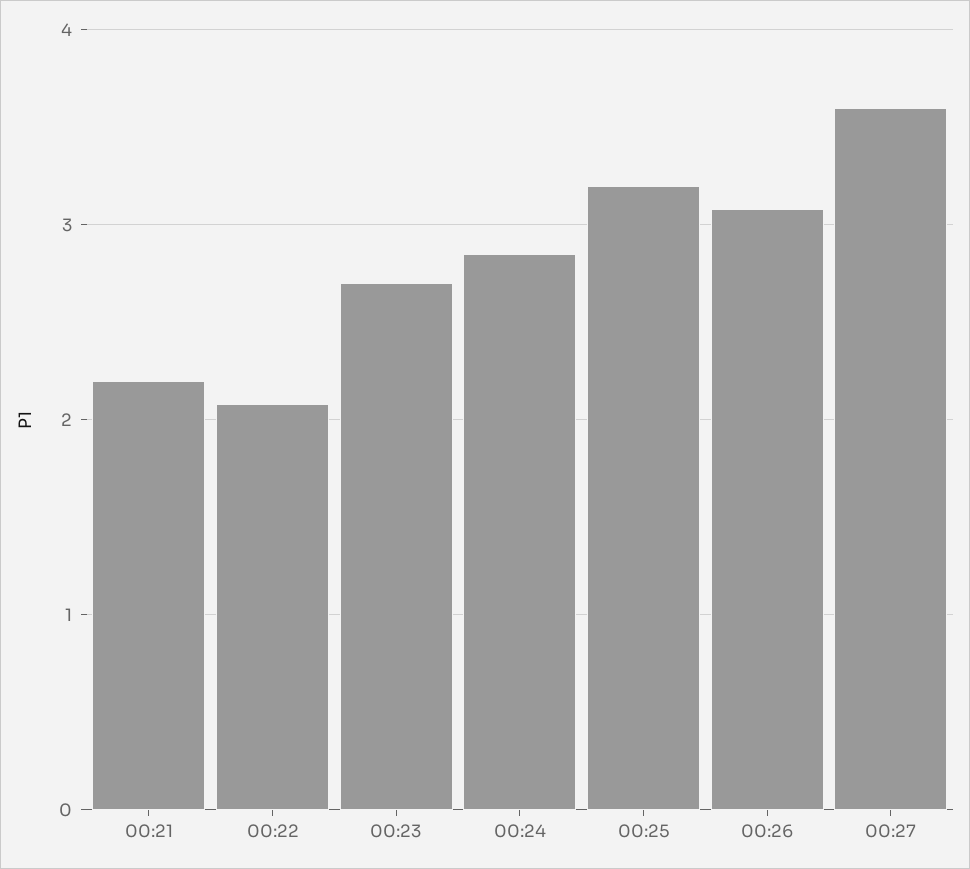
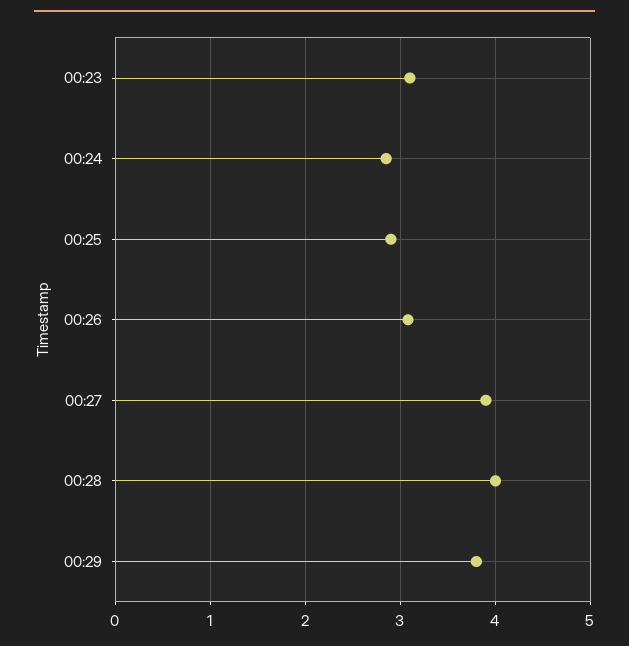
00:21: 2.2 -> none
00:22: 2.1 -> none
00:23: 2.7 -> 3.1
00:25: 3.2 -> 2.9
00:27: 3.6 -> 3.9
00:28: none -> 4
00:29: none -> 3.8

